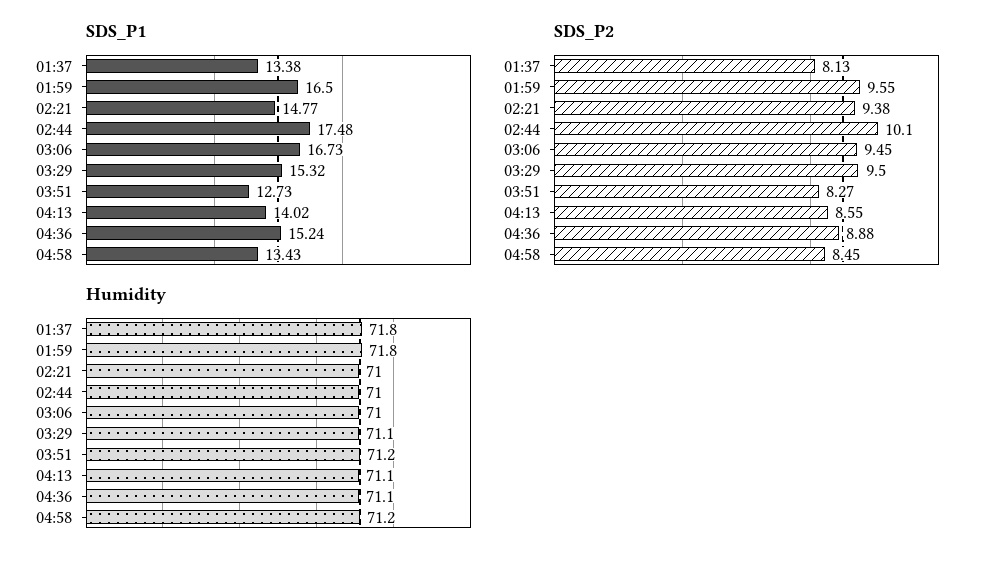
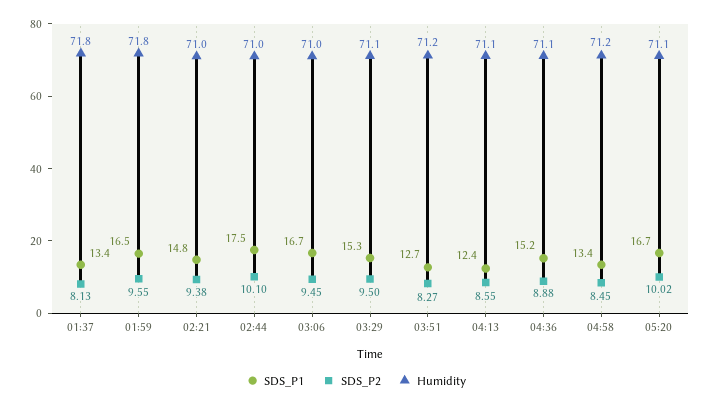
SDS_P1, 04:13: 14.02 -> 12.4
SDS_P1, 05:20: none -> 16.7
SDS_P2, 05:20: none -> 10.02
Humidity, 05:20: none -> 71.1

